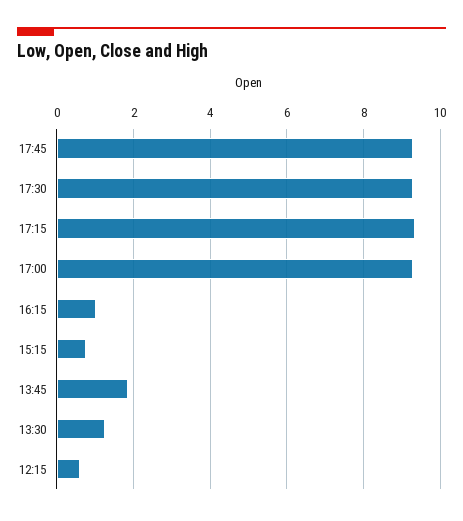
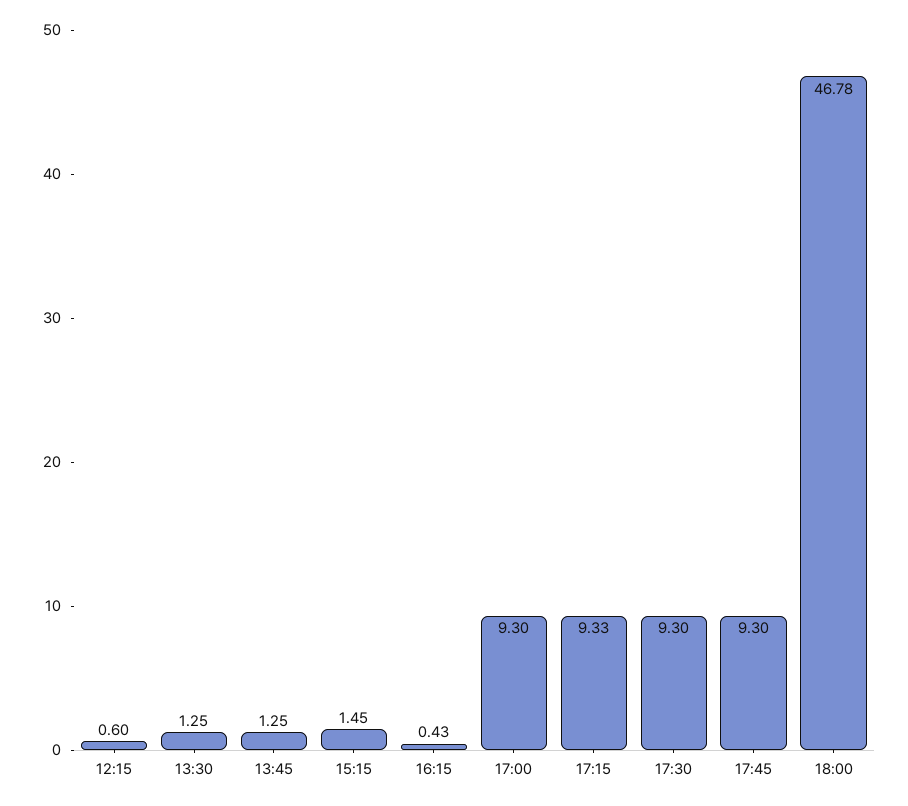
16:15: 1 -> 0.43
15:15: 0.8 -> 1.45
13:45: 1.8 -> 1.25
18:00: none -> 46.78

